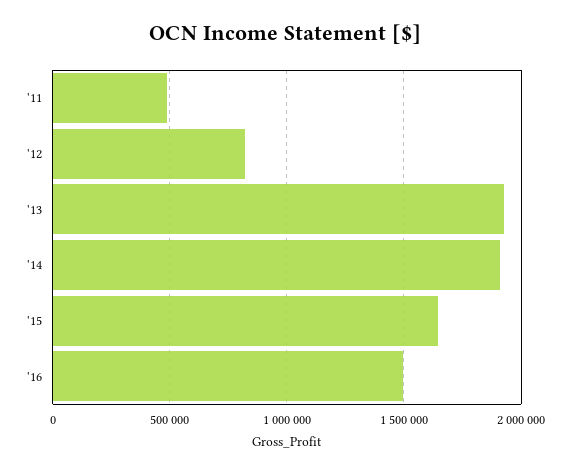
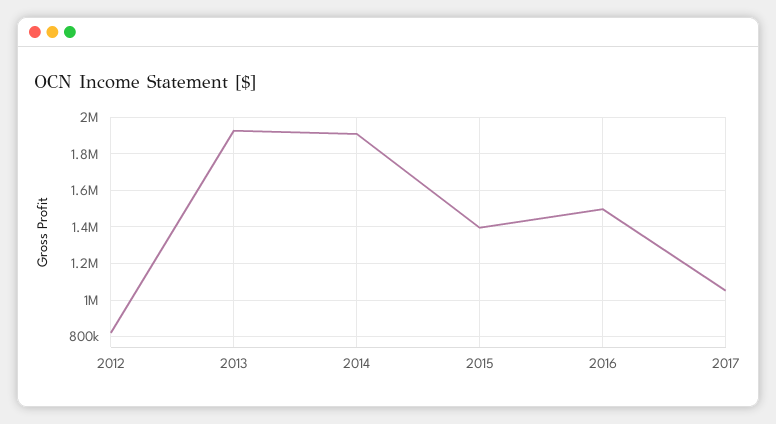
'11: 500000 -> none
'15: 1650000 -> 1400000
2017: none -> 1050000

